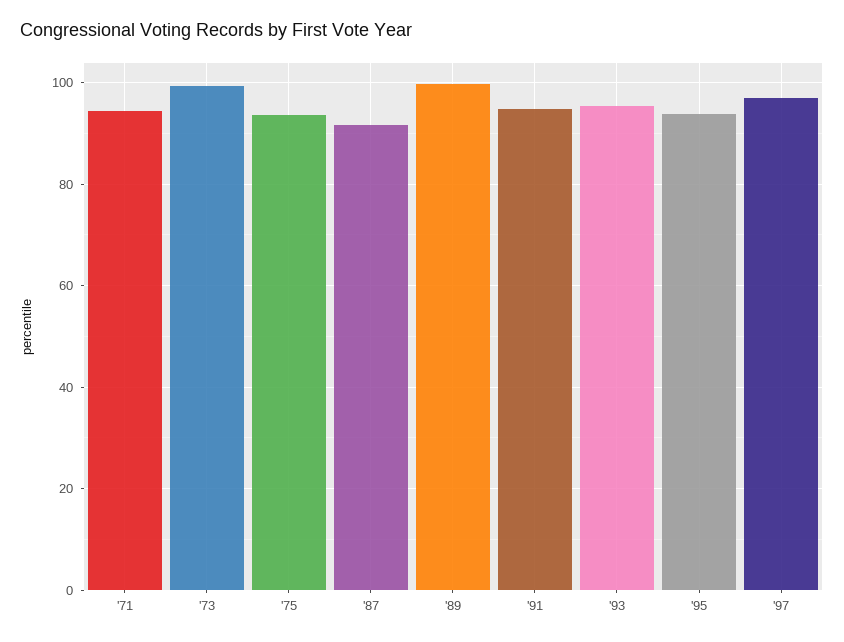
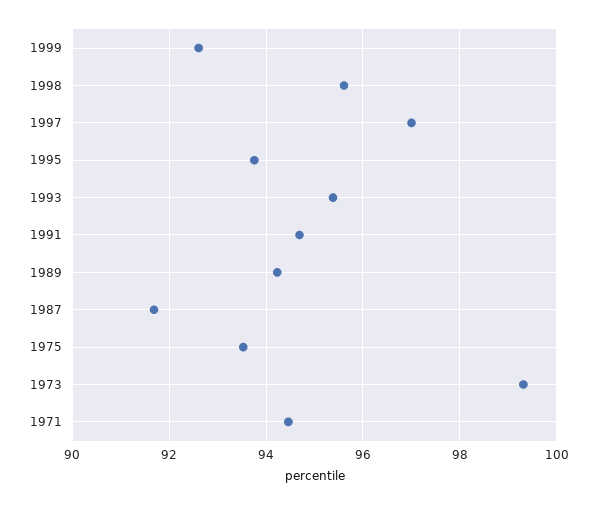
'89: 100 -> 94.2
1999: none -> 92.6
1998: none -> 95.6

